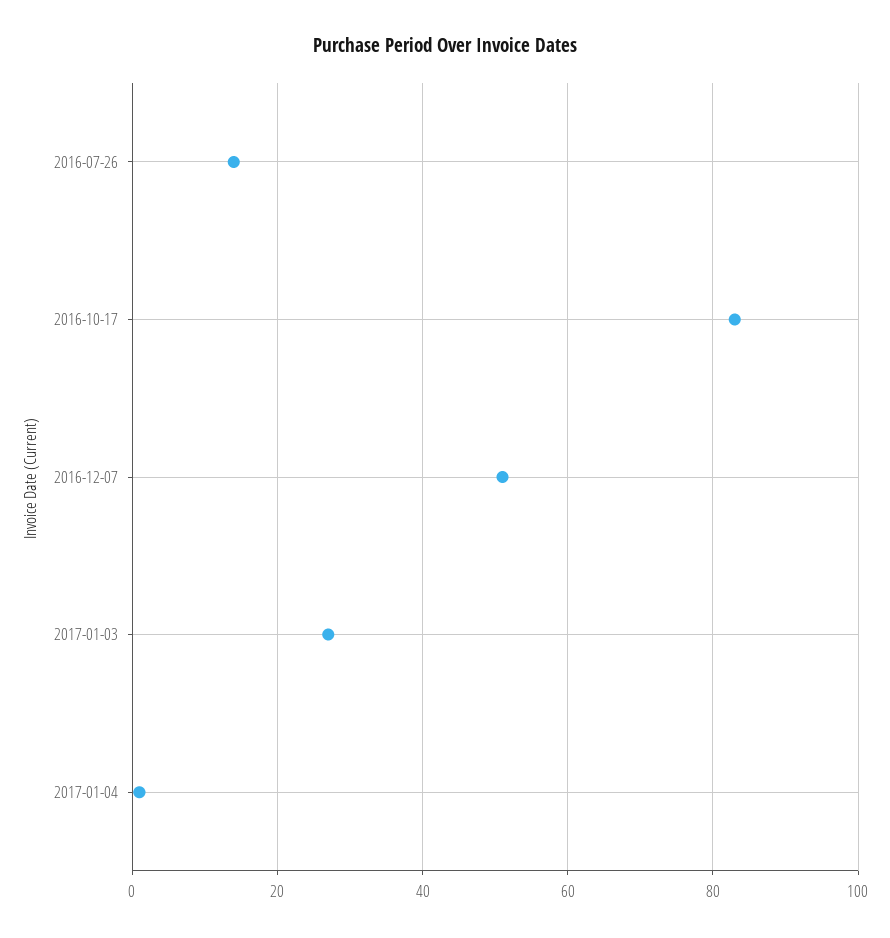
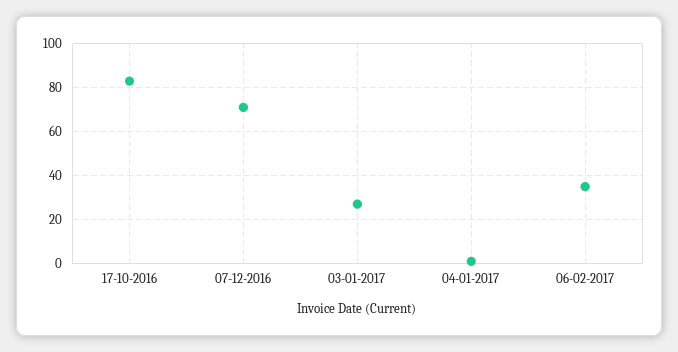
2016-07-26: 15 -> none
2016-12-07: 50 -> 70
06-02-2017: none -> 35

